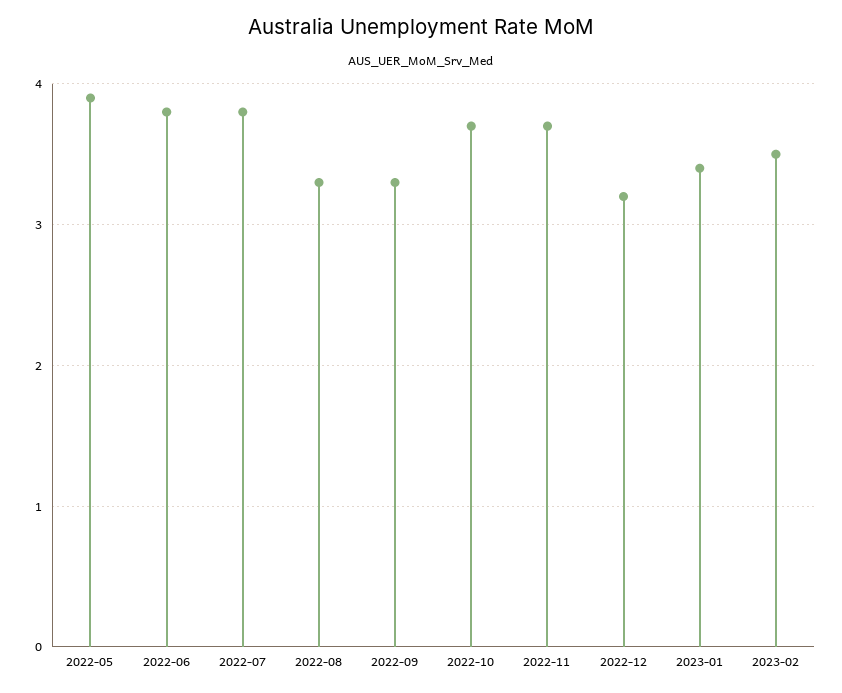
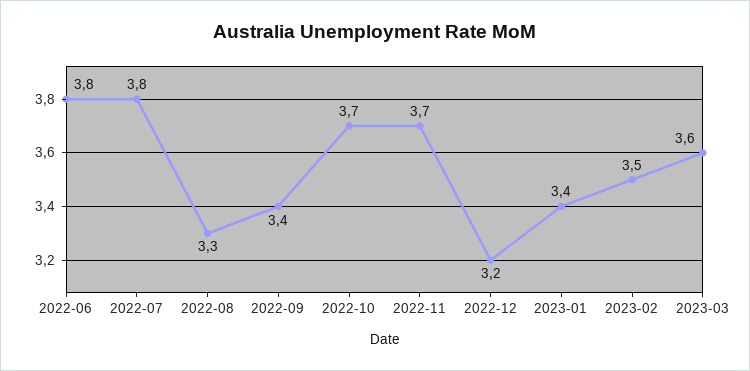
2022-05: 3.9 -> none
2022-09: 3.3 -> 3.4
2023-03: none -> 3.6

